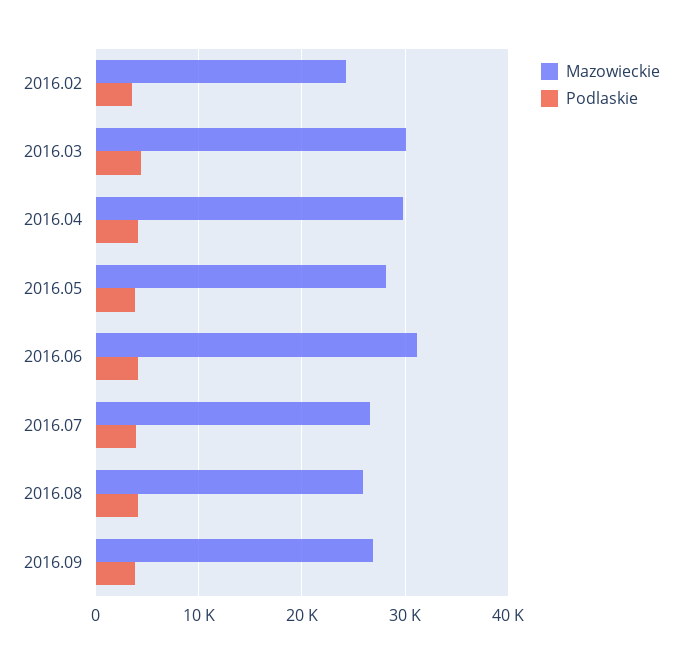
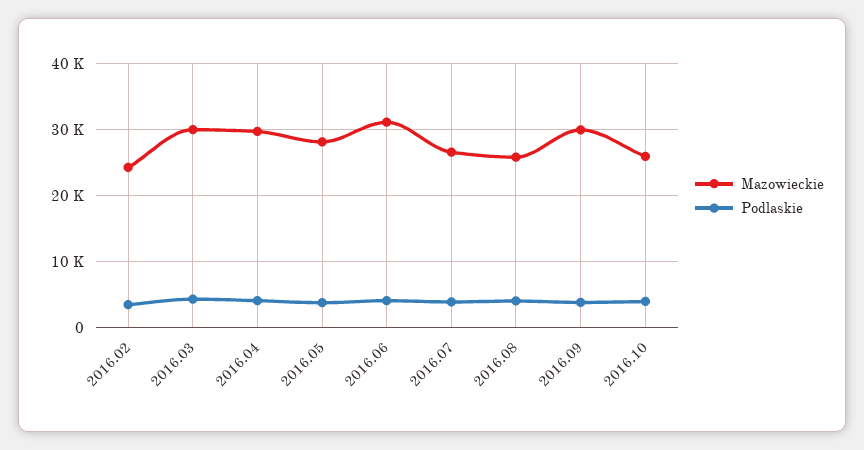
Mazowieckie, 2016.09: 27000 -> 30000
Mazowieckie, 2016.10: none -> 26000
Podlaskie, 2016.10: none -> 4000

